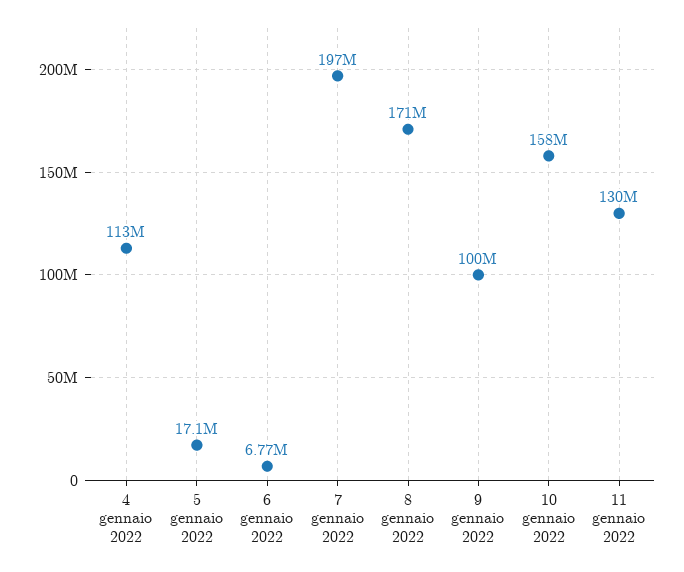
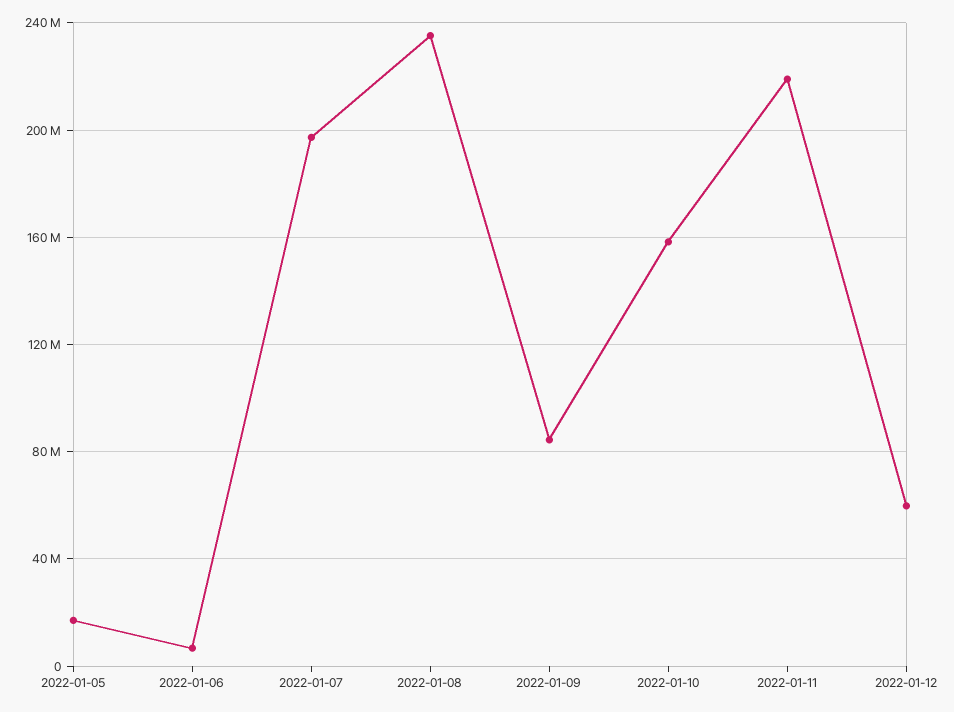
4 gennaio 2022: 113000000 -> none
8 gennaio 2022: 171000000 -> 235000000
9 gennaio 2022: 100000000 -> 85000000
11 gennaio 2022: 130000000 -> 220000000
2022-01-12: none -> 60000000

